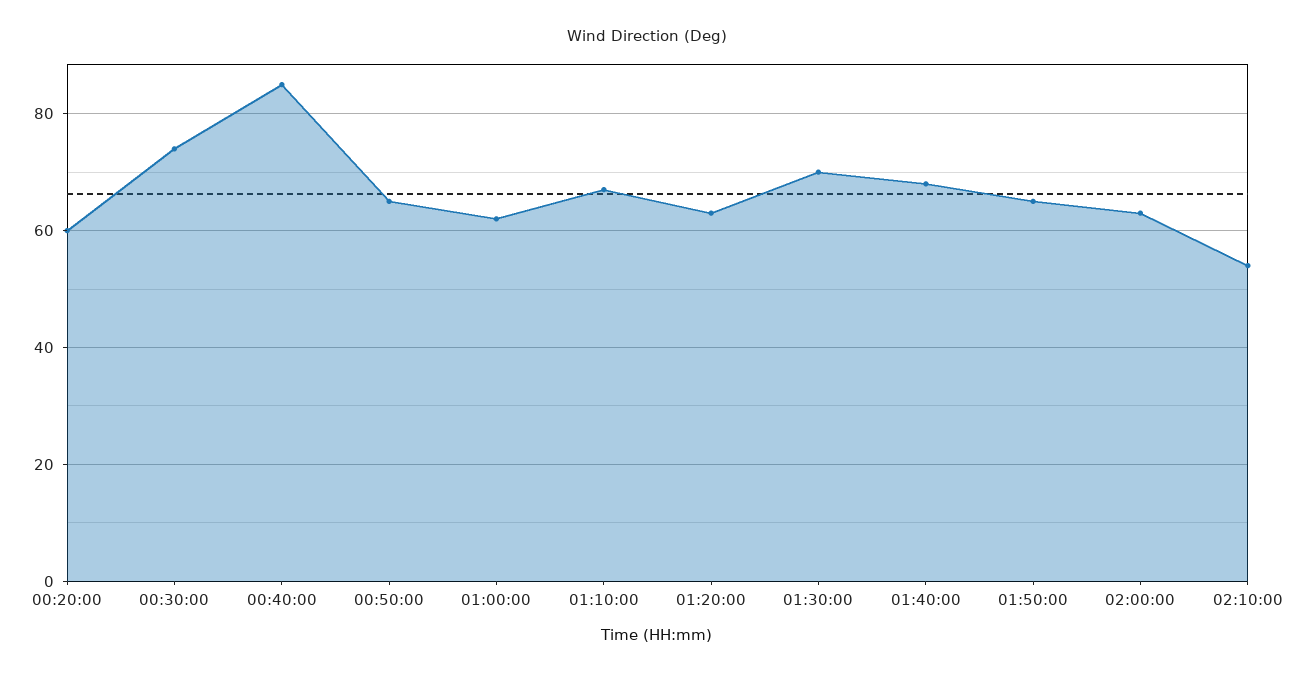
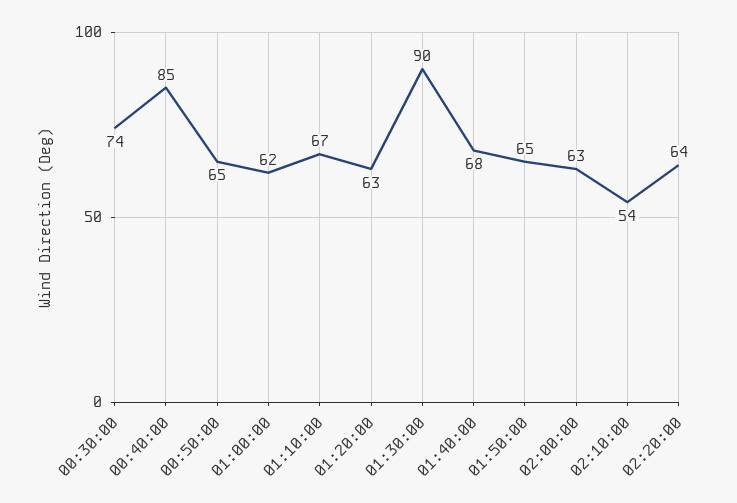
00:20:00: 60 -> none
01:30:00: 70 -> 90
02:20:00: none -> 64

